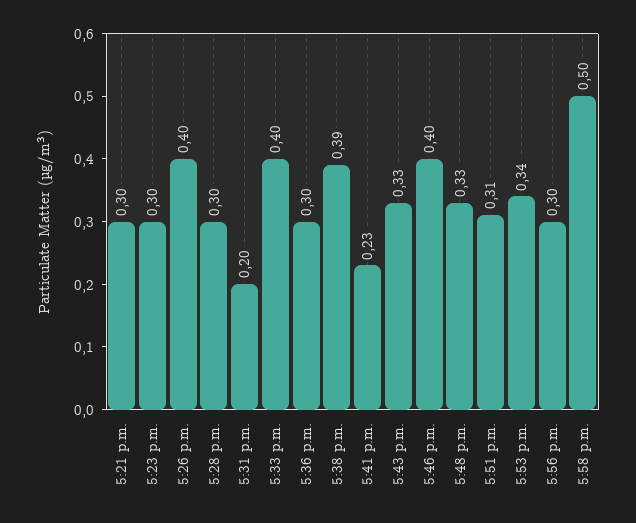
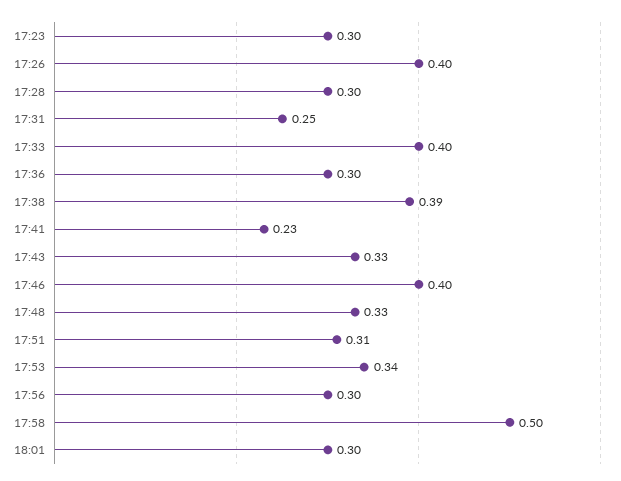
5:21 p.m.: 0.3 -> none
5:31 p.m.: 0.2 -> 0.25
18:01: none -> 0.3

